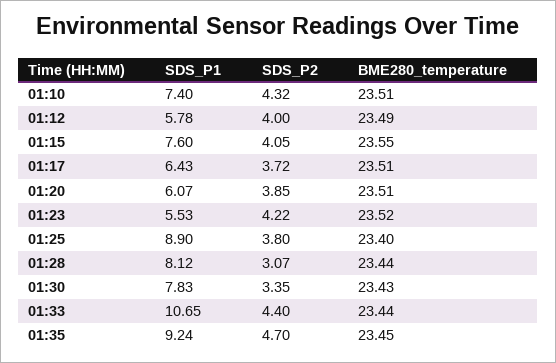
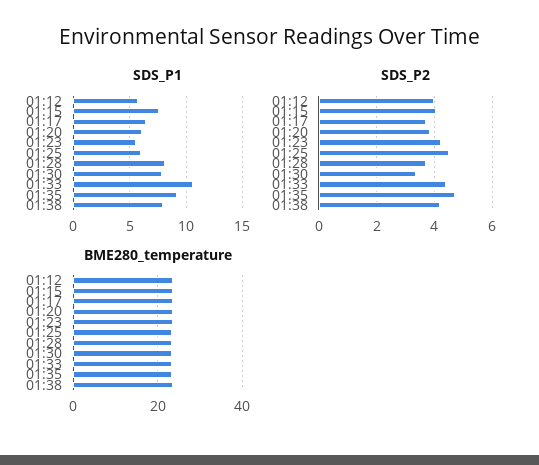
SDS_P1, 01:10: 7.4 -> none
SDS_P2, 01:10: 4.32 -> none
BME280_temperature, 01:10: 23.51 -> none
SDS_P1, 01:25: 8.9 -> 6
SDS_P2, 01:25: 3.8 -> 4.5
SDS_P2, 01:28: 3.07 -> 3.75
SDS_P1, 01:38: none -> 8
SDS_P2, 01:38: none -> 4.25
BME280_temperature, 01:38: none -> 24

